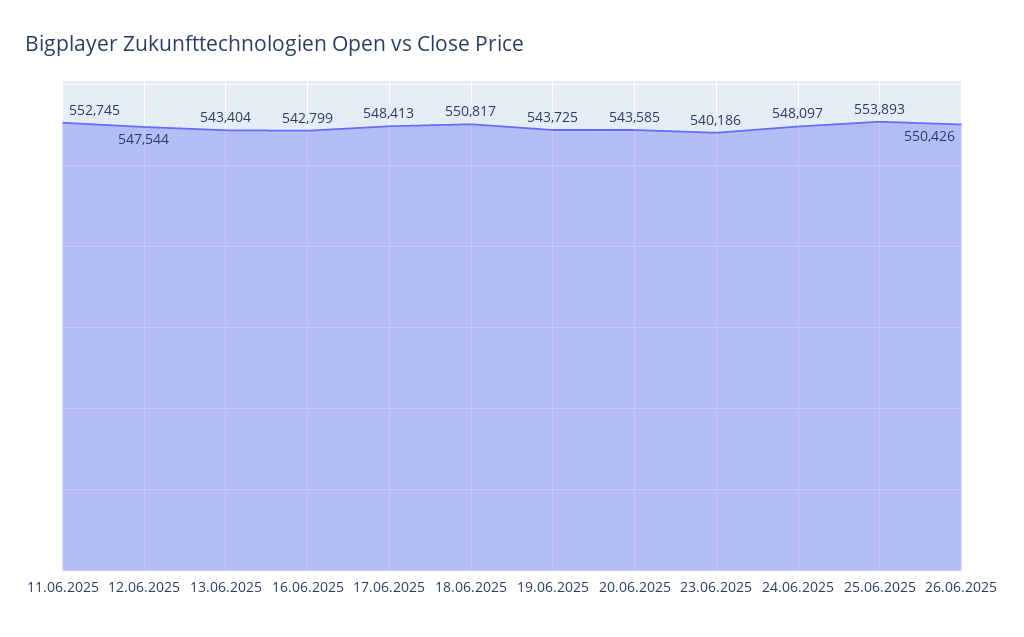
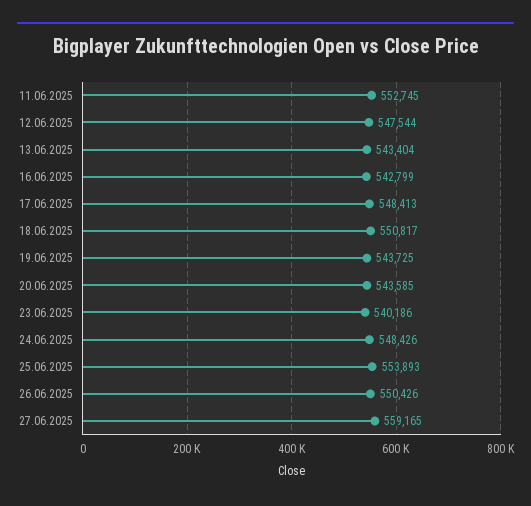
24.06.2025: 548097 -> 548426
27.06.2025: none -> 559165

